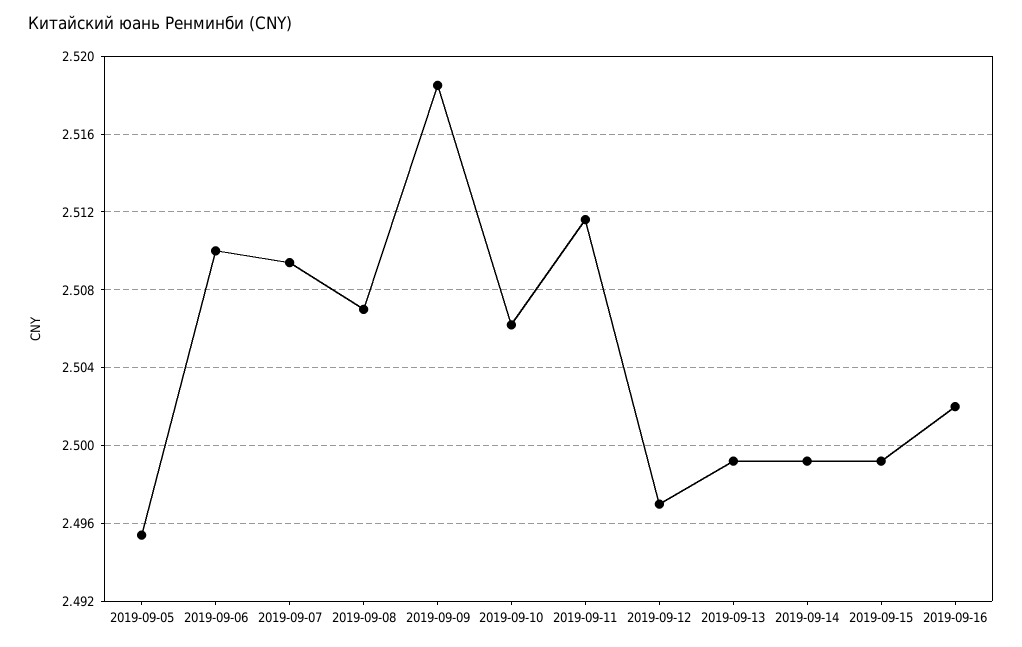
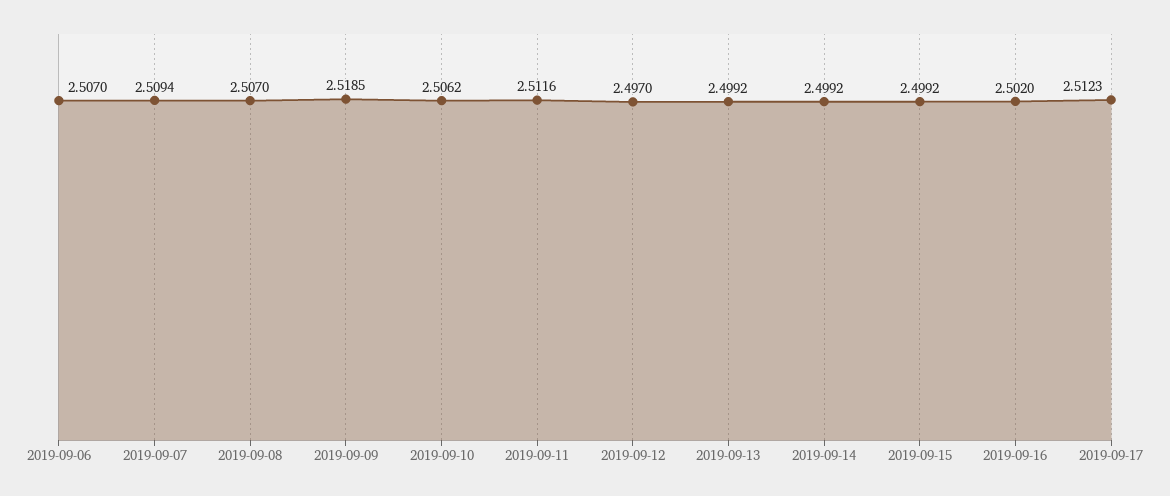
2019-09-05: 2.4955 -> none
2019-09-06: 2.51 -> 2.507
2019-09-17: none -> 2.5123

